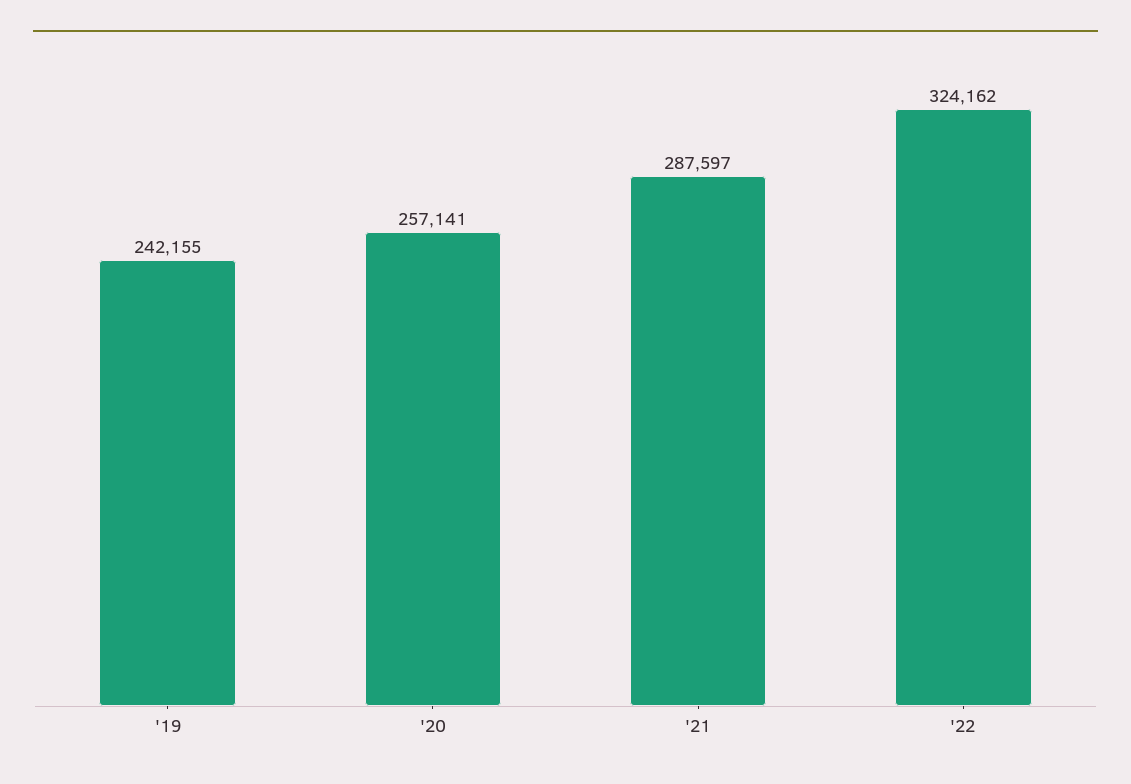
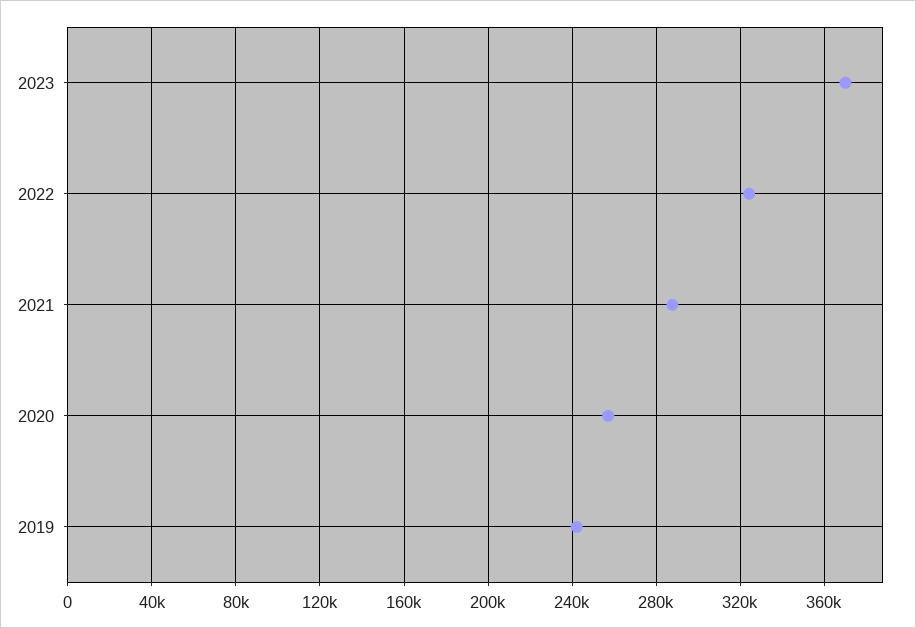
2023: none -> 370000

